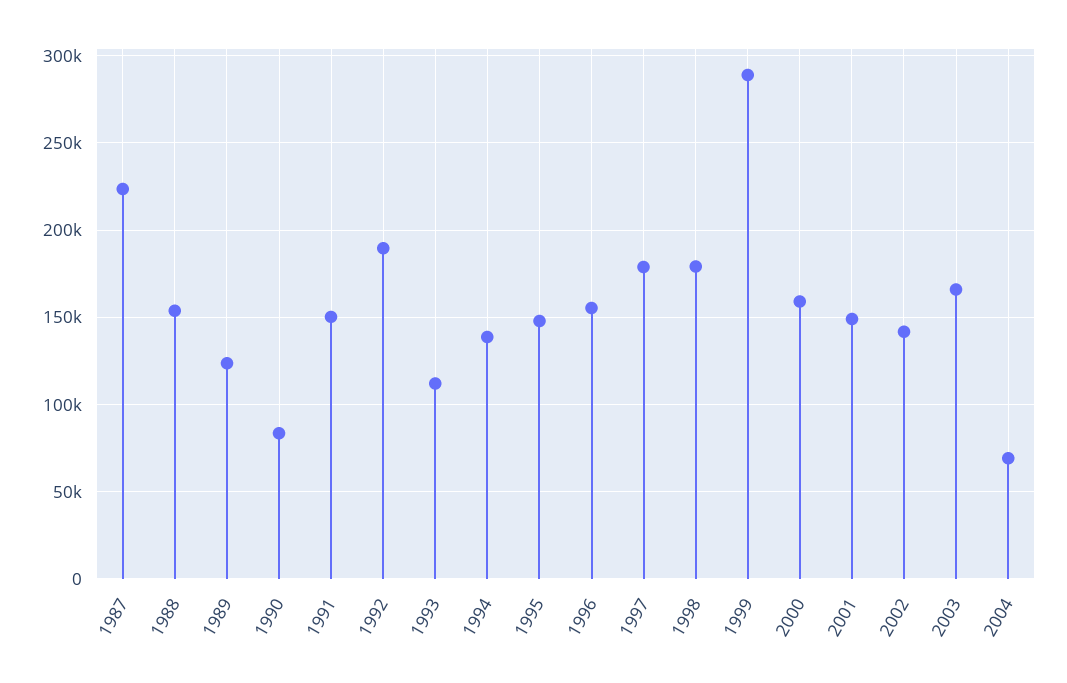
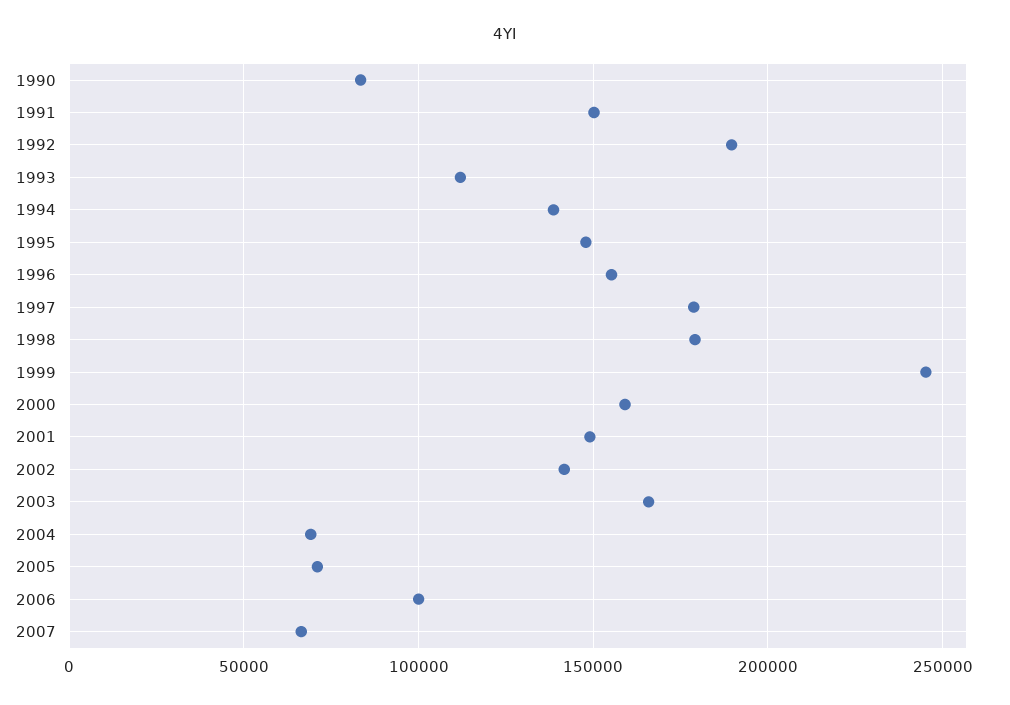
1987: 225000 -> none
1988: 155000 -> none
1989: 125000 -> none
1999: 290000 -> 245000
2005: none -> 70000
2006: none -> 100000
2007: none -> 65000

